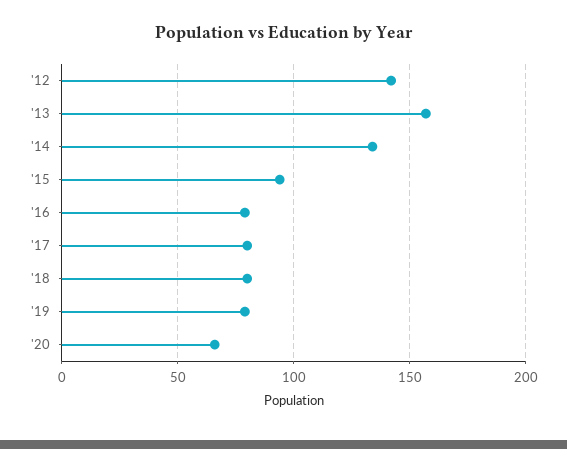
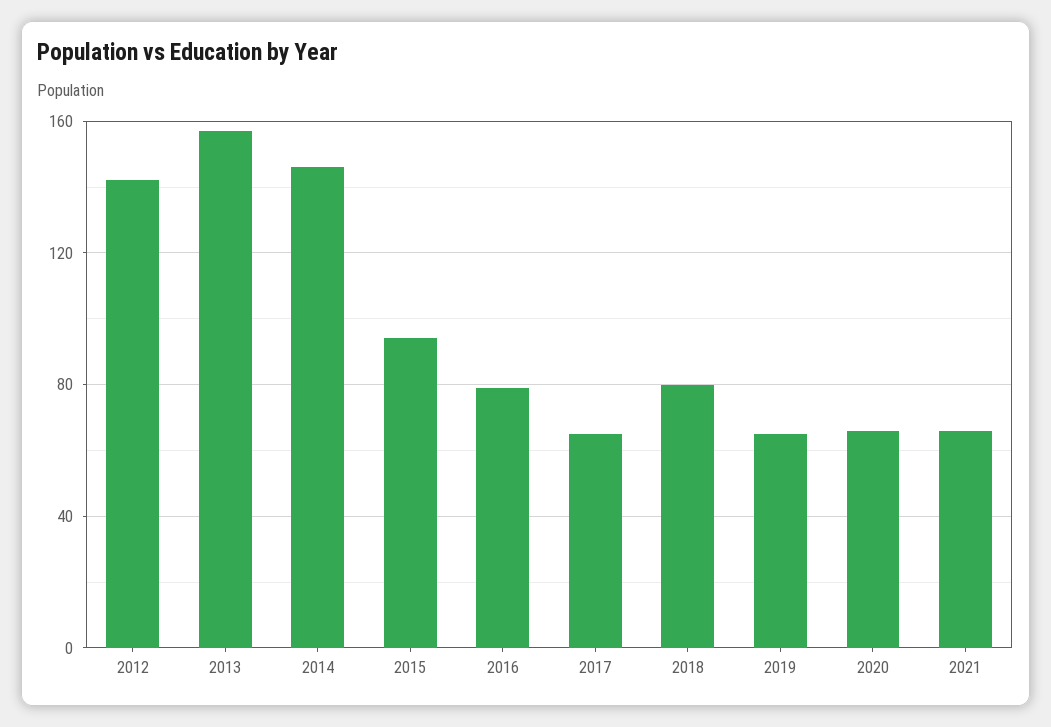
'14: 135 -> 145
'17: 80 -> 65
'19: 80 -> 65
2021: none -> 65

